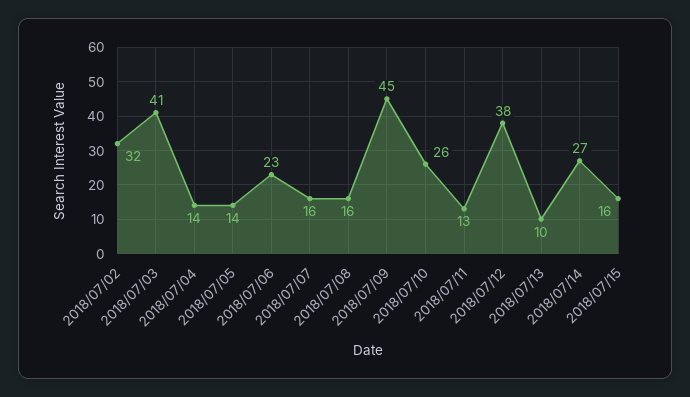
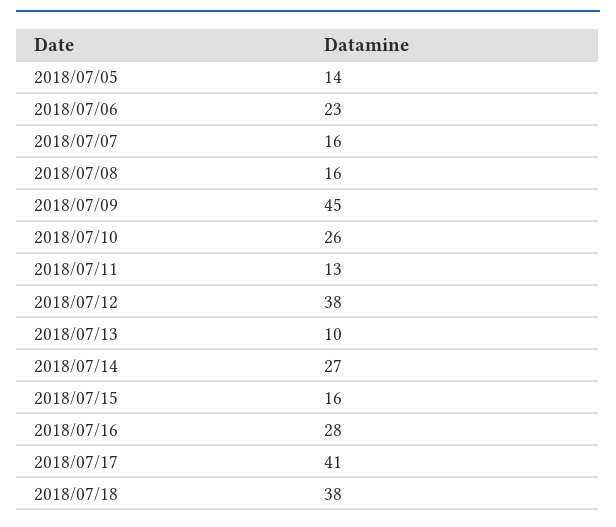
2018/07/02: 32 -> none
2018/07/03: 41 -> none
2018/07/04: 14 -> none
2018/07/16: none -> 28
2018/07/17: none -> 41
2018/07/18: none -> 38

